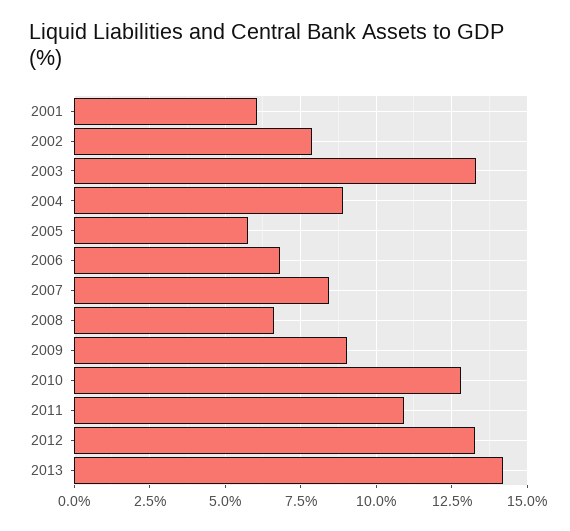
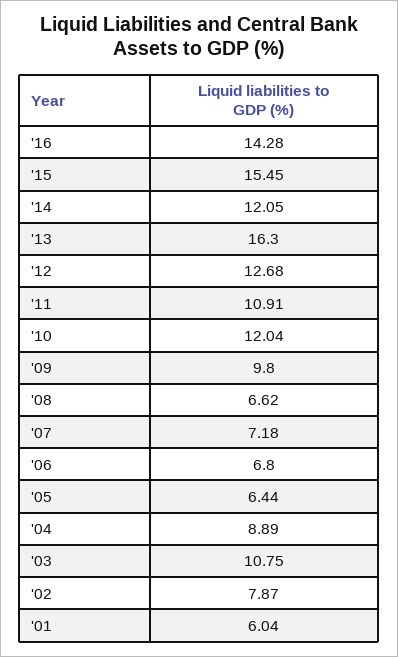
2003: 13.25 -> 10.75
2005: 5.75 -> 6.44
2007: 8.5 -> 7.18
2009: 9 -> 9.8
2010: 12.75 -> 12.04
2012: 13.25 -> 12.68
2013: 14.25 -> 16.3
'16: none -> 14.28
'15: none -> 15.45
'14: none -> 12.05

